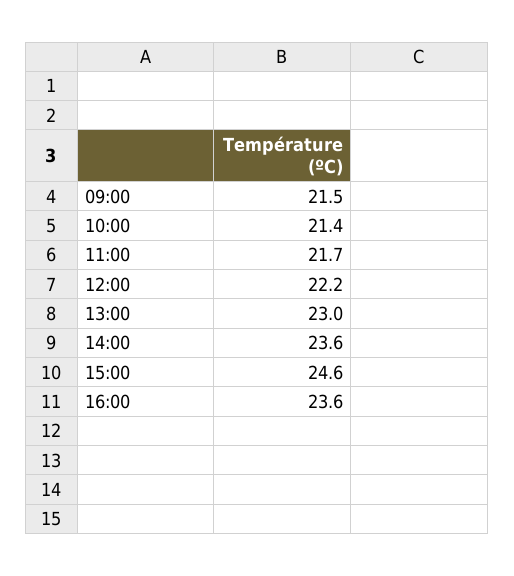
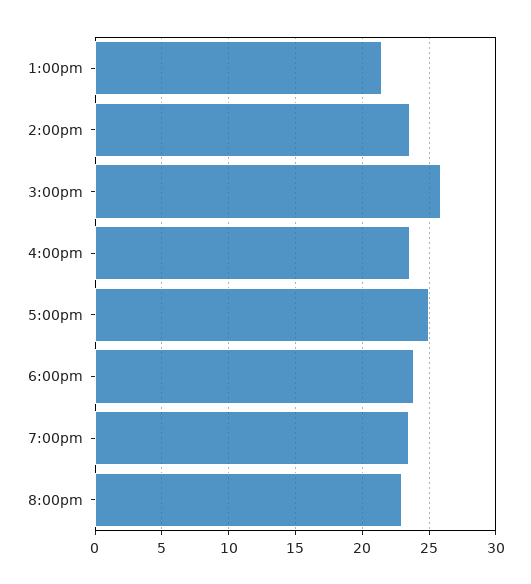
09:00: 21.5 -> none
10:00: 21.4 -> none
11:00: 21.7 -> none
12:00: 22.2 -> none
13:00: 23 -> 21.5
15:00: 24.6 -> 26
5:00pm: none -> 25
6:00pm: none -> 24
7:00pm: none -> 23.5
8:00pm: none -> 23

